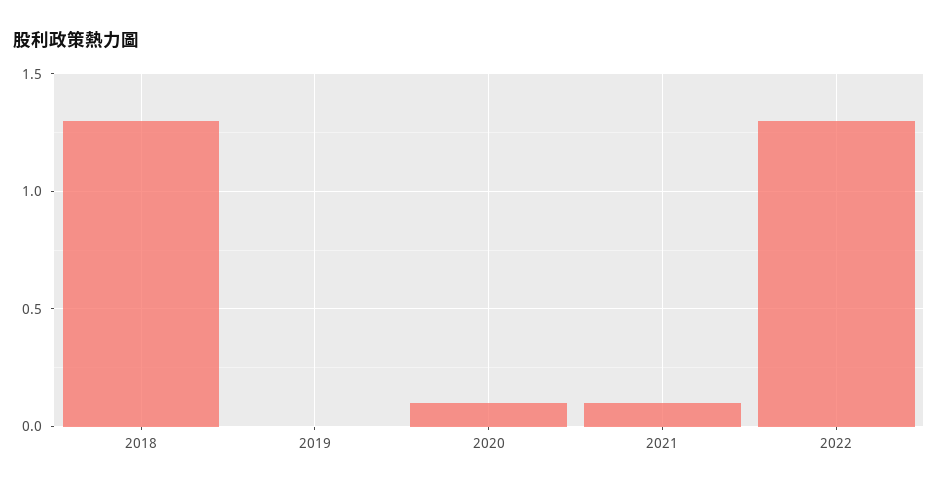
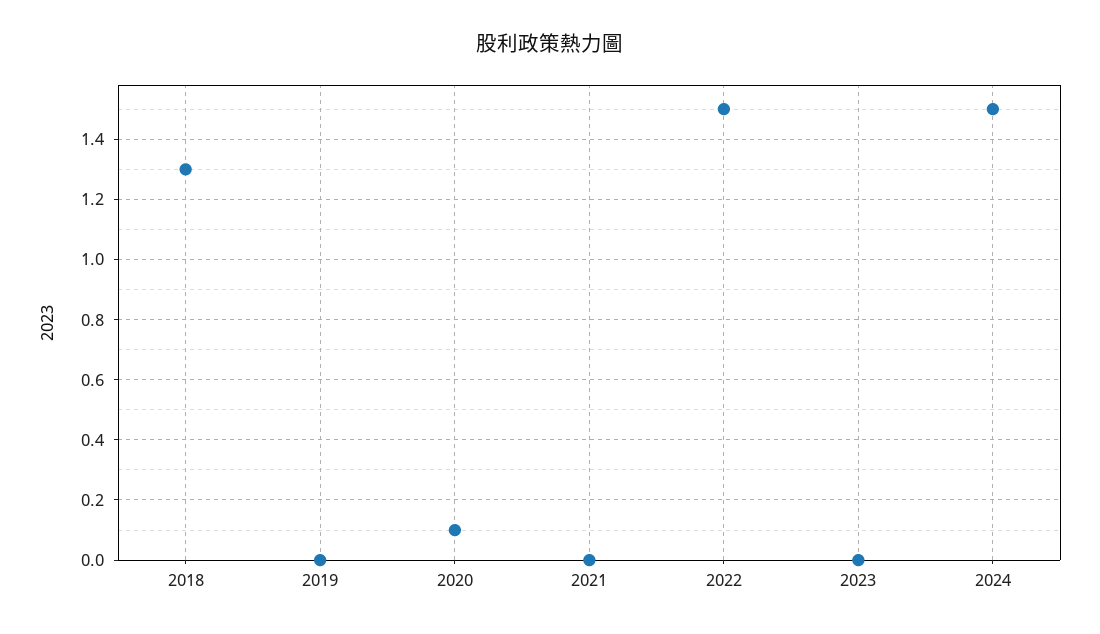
2021: 0.1 -> 0
2022: 1.3 -> 1.5
2023: none -> 0
2024: none -> 1.5

